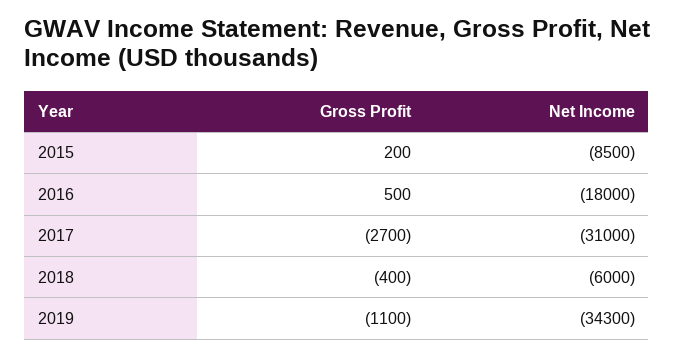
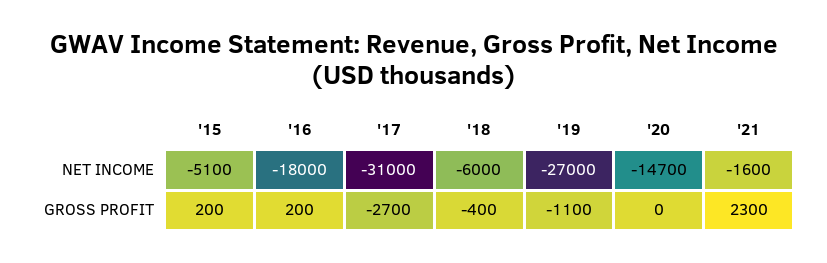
Net Income, 2015: -8500 -> -5100
Gross Profit, 2016: 500 -> 200
Net Income, 2019: -34300 -> -27000
Net Income, '20: none -> -14700
Net Income, '21: none -> -1600
Gross Profit, '20: none -> 0
Gross Profit, '21: none -> 2300

